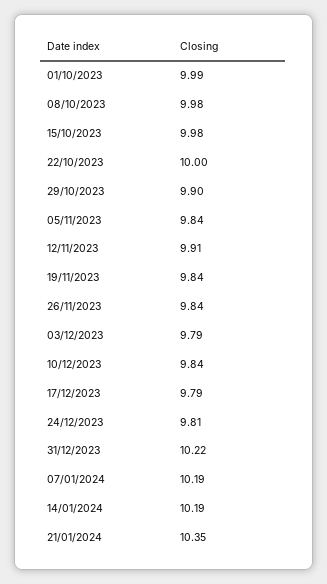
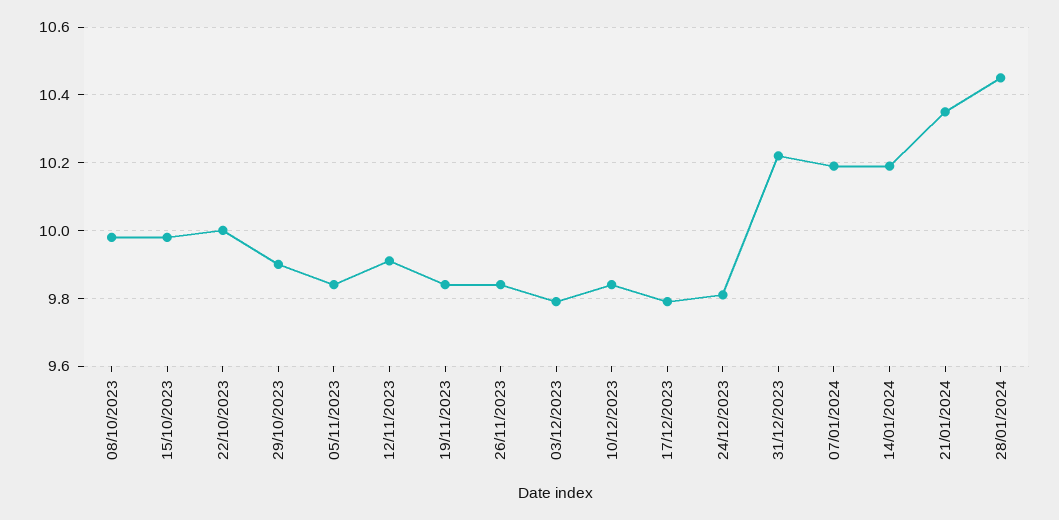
01/10/2023: 9.99 -> none
28/01/2024: none -> 10.45

